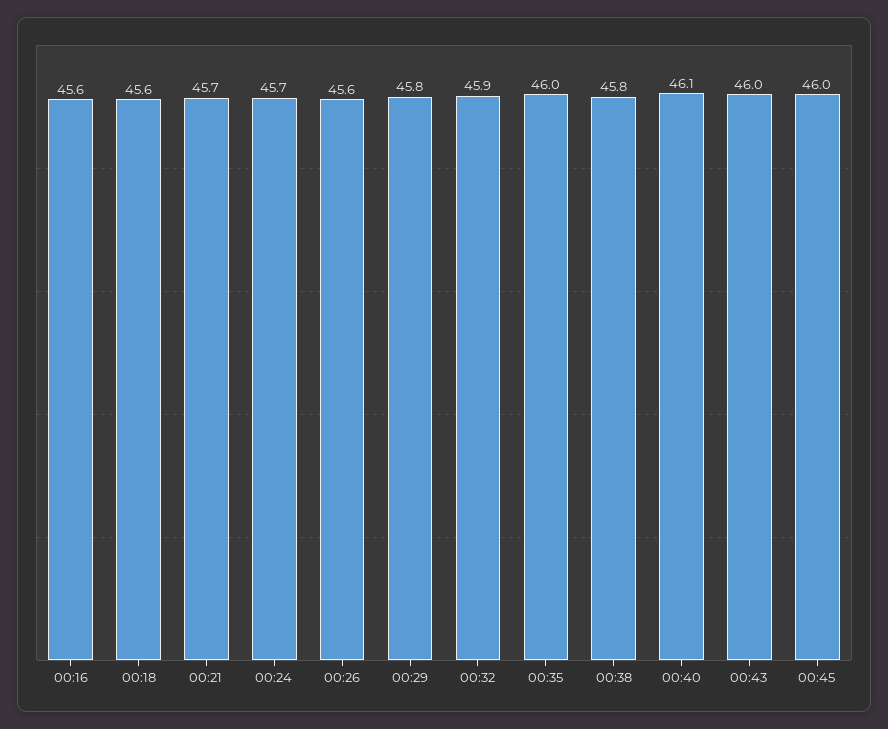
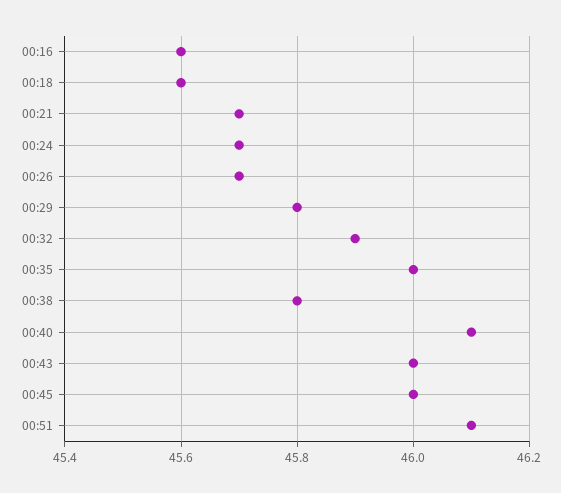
00:26: 45.6 -> 45.7
00:51: none -> 46.1

